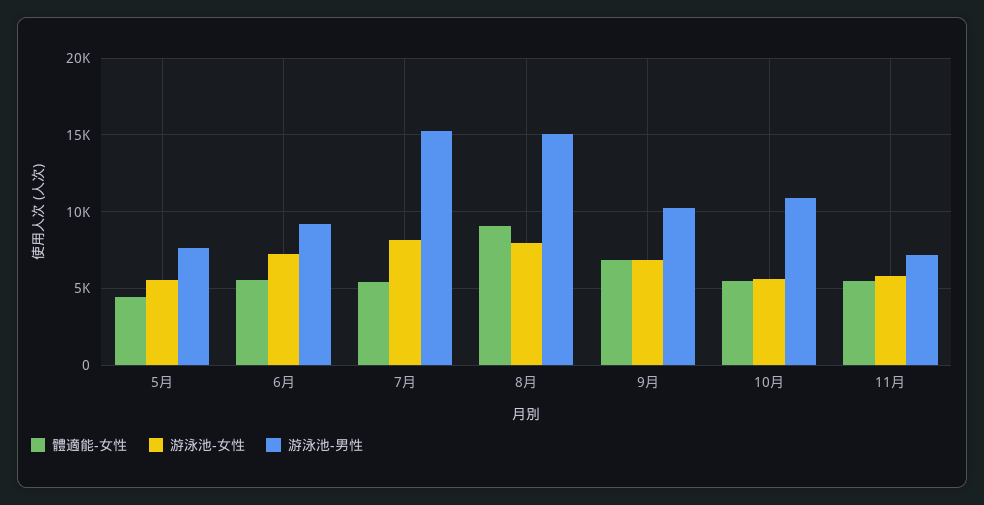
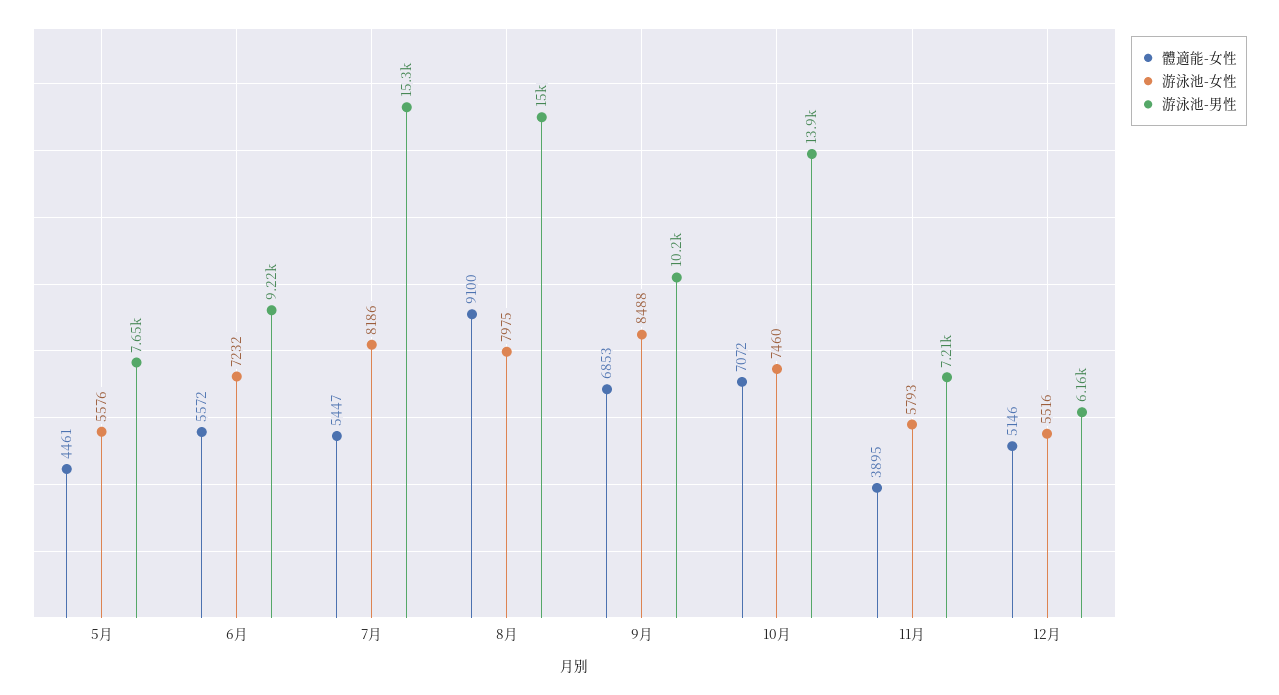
游泳池-女性, 9月: 7000 -> 8488
體適能-女性, 10月: 5500 -> 7072
游泳池-女性, 10月: 5500 -> 7460
游泳池-男性, 10月: 11000 -> 13900
體適能-女性, 11月: 5500 -> 3895
體適能-女性, 12月: none -> 5146
游泳池-女性, 12月: none -> 5516
游泳池-男性, 12月: none -> 6160

